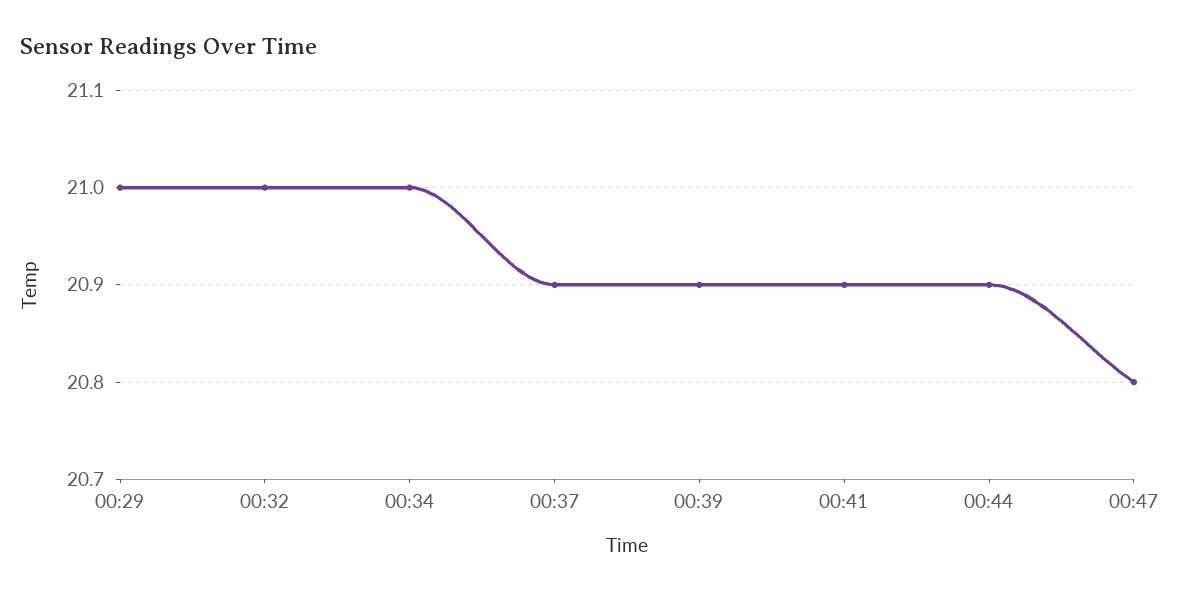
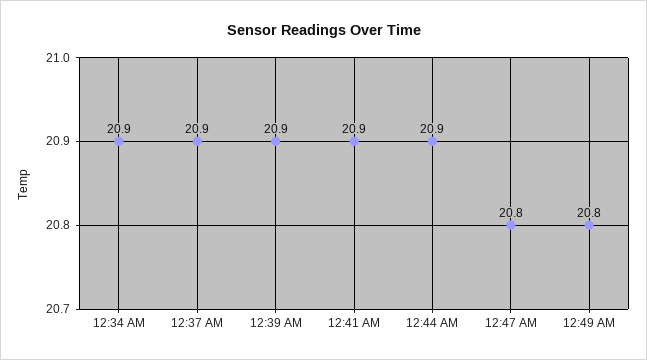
00:29: 21 -> none
00:32: 21 -> none
00:34: 21 -> 20.9
12:49 AM: none -> 20.8

